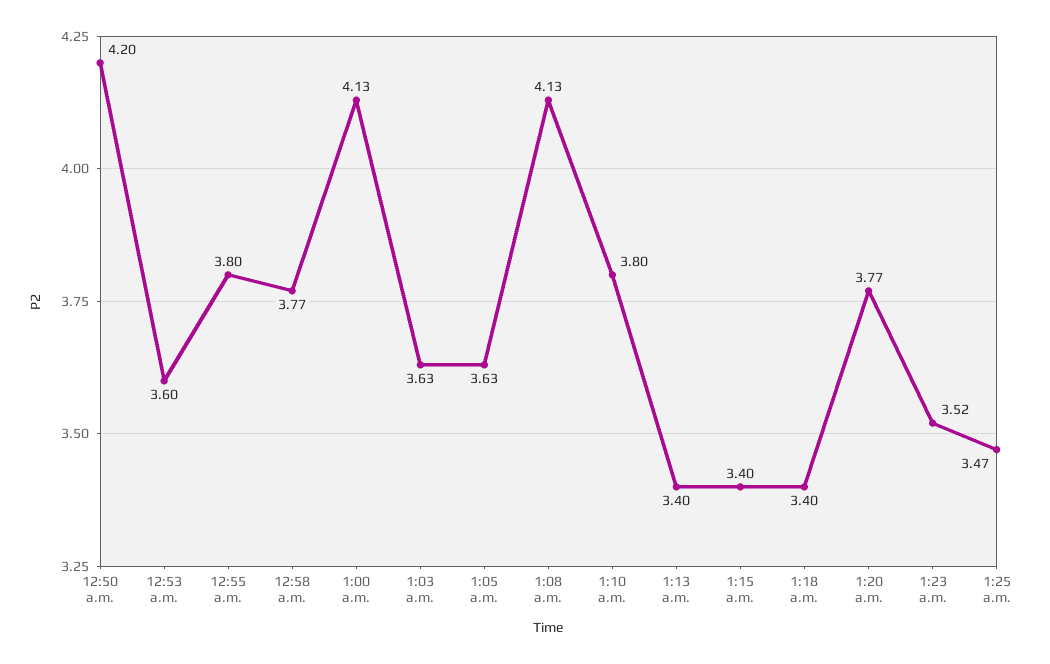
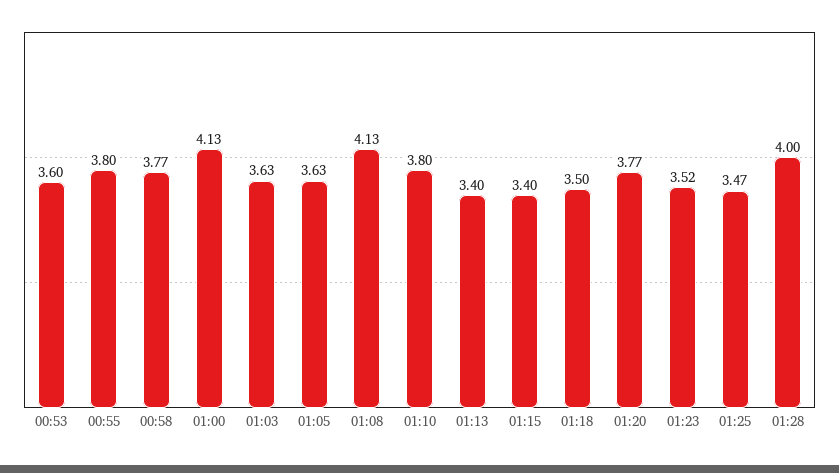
12:50 a.m.: 4.2 -> none
1:18 a.m.: 3.4 -> 3.5
01:28: none -> 4

